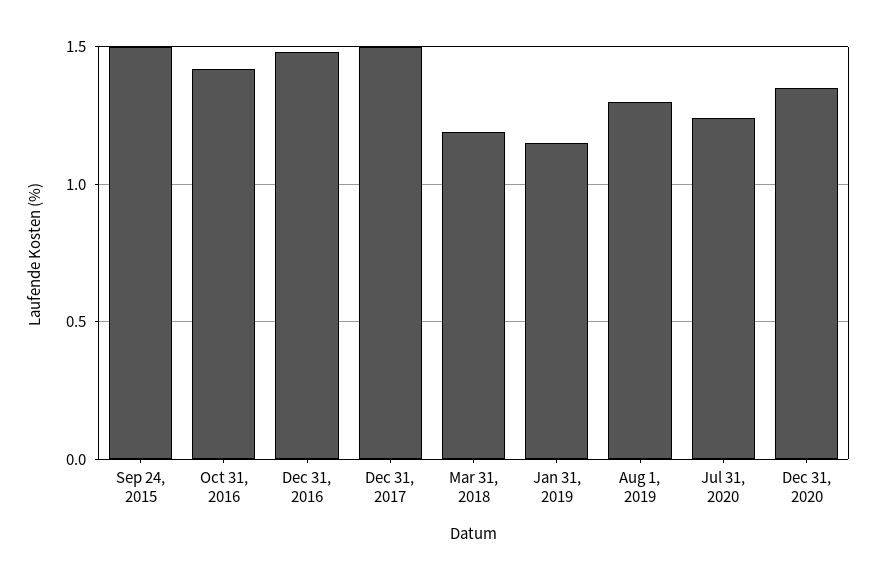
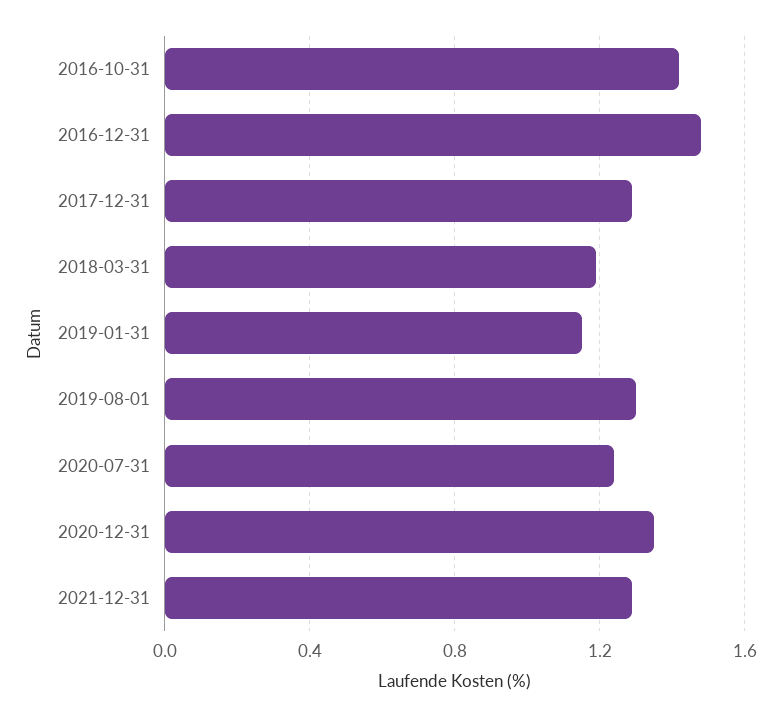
Sep 24, 2015: 1.5 -> none
Dec 31, 2017: 1.5 -> 1.3
2021-12-31: none -> 1.3

